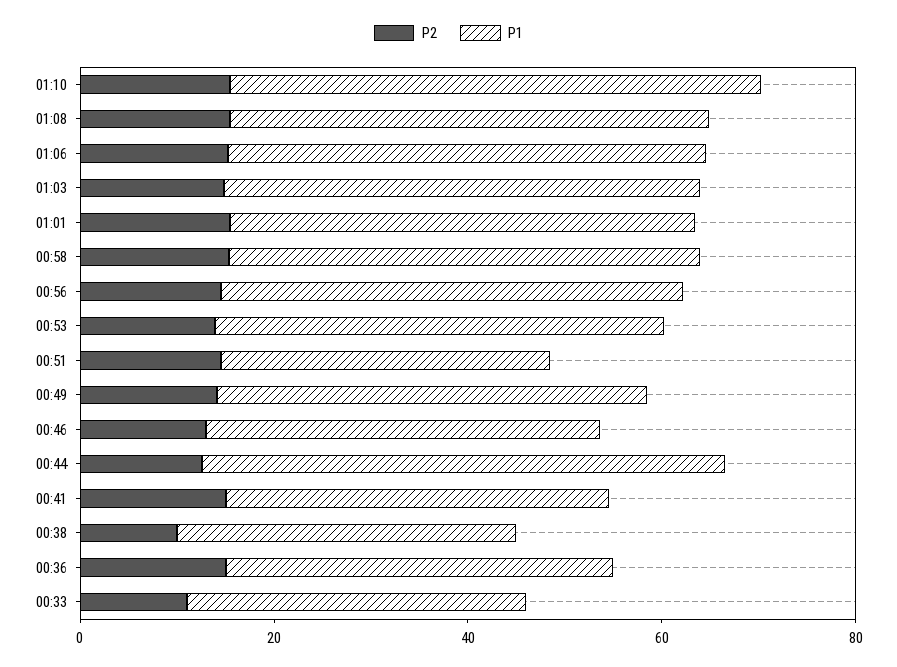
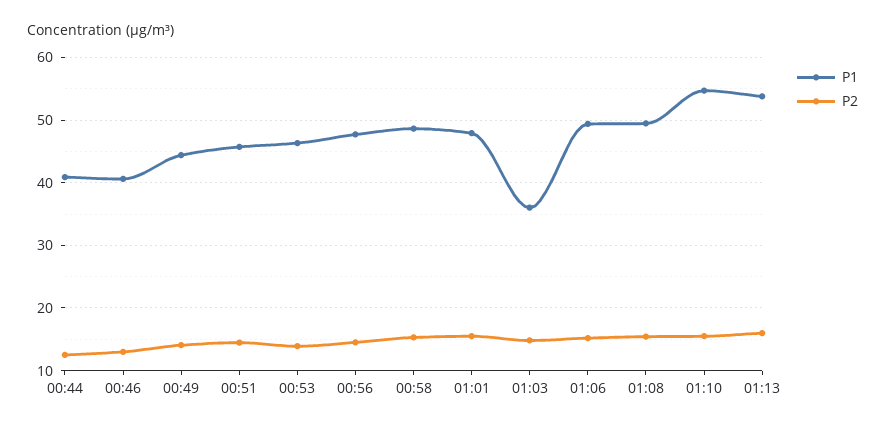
P1, 01:03: 50 -> 36
P1, 00:51: 35 -> 46
P1, 00:44: 55 -> 41
P2, 00:41: 15 -> none
P1, 00:41: 40 -> none
P2, 00:38: 10 -> none
P1, 00:38: 35 -> none
P2, 00:36: 15 -> none
P1, 00:36: 40 -> none
P2, 00:33: 10 -> none
P1, 00:33: 35 -> none
P1, 01:13: none -> 54
P2, 01:13: none -> 16

